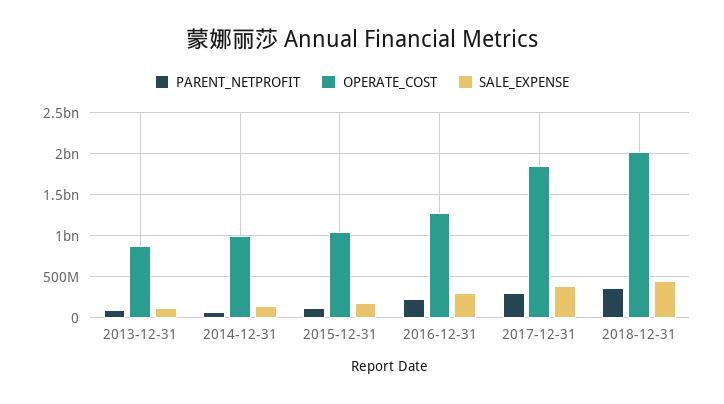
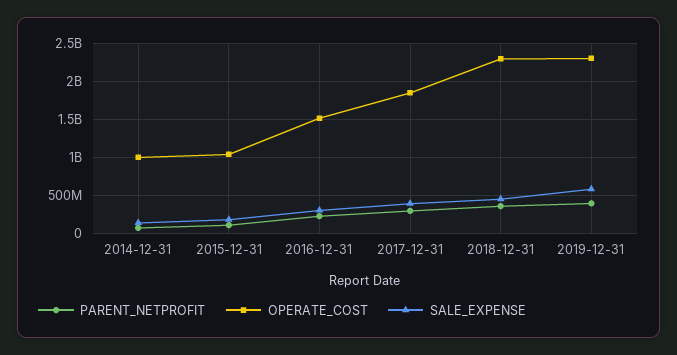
PARENT_NETPROFIT, 2013-12-31: 100000000 -> none
OPERATE_COST, 2013-12-31: 900000000 -> none
SALE_EXPENSE, 2013-12-31: 100000000 -> none
OPERATE_COST, 2016-12-31: 1300000000 -> 1500000000
OPERATE_COST, 2018-12-31: 2000000000 -> 2300000000
PARENT_NETPROFIT, 2019-12-31: none -> 400000000
OPERATE_COST, 2019-12-31: none -> 2300000000
SALE_EXPENSE, 2019-12-31: none -> 600000000

